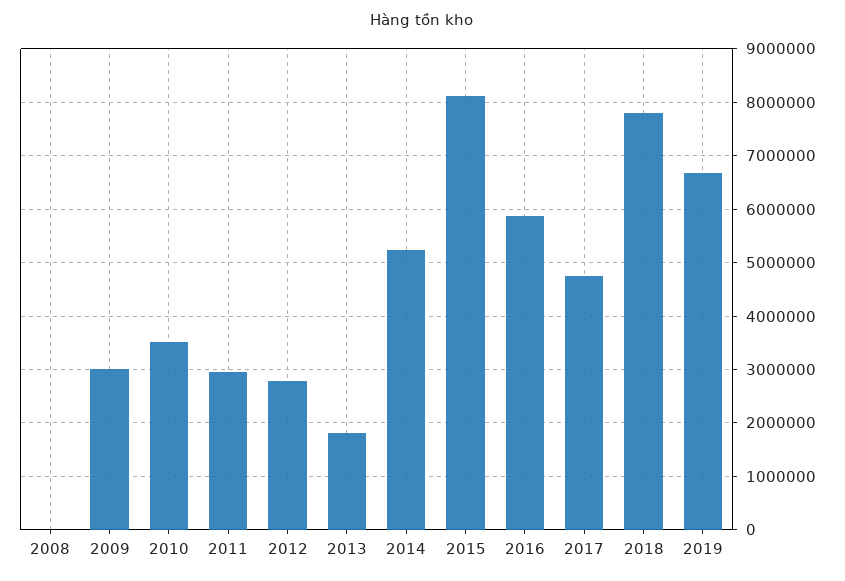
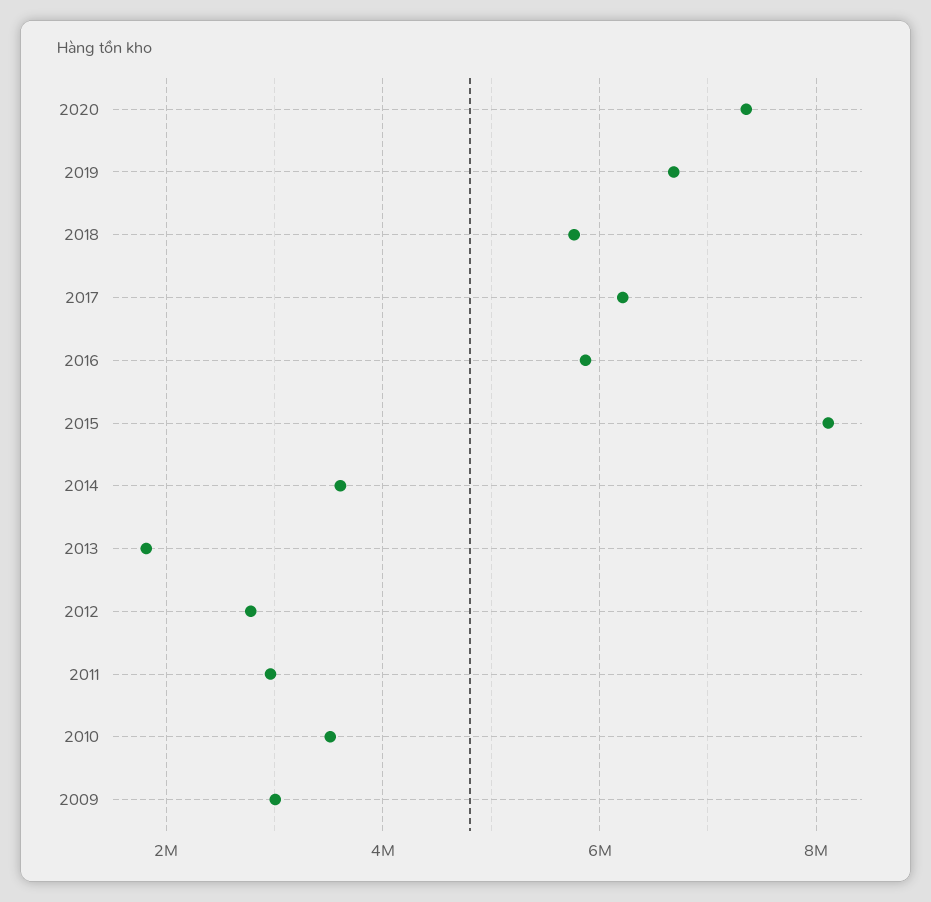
2008: 0 -> none
2014: 5200000 -> 3600000
2017: 4800000 -> 6200000
2018: 7800000 -> 5800000
2020: none -> 7400000

